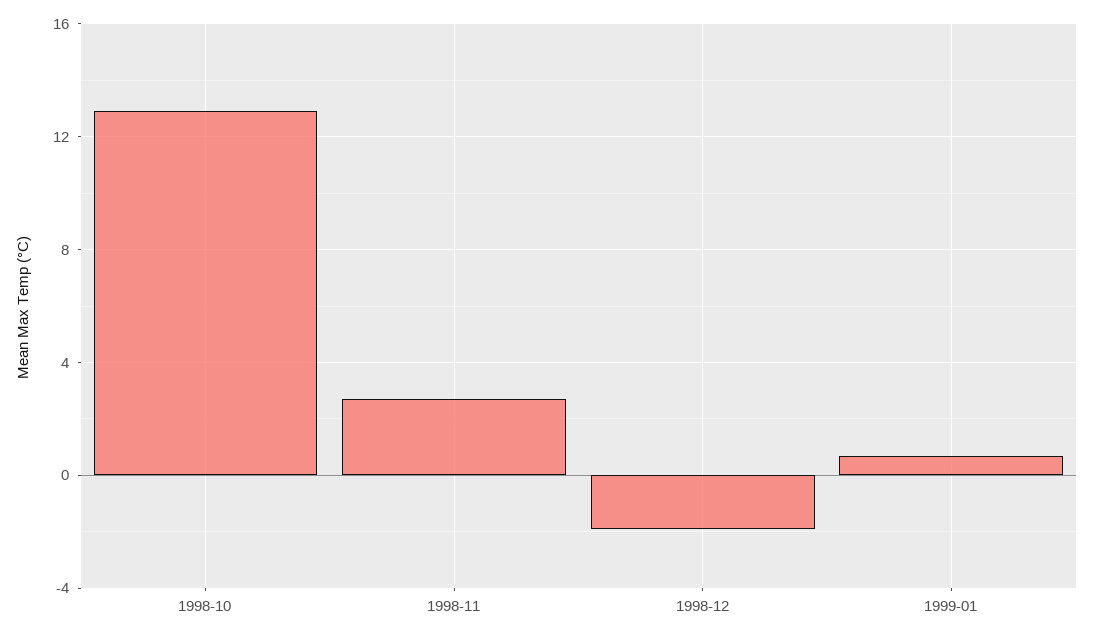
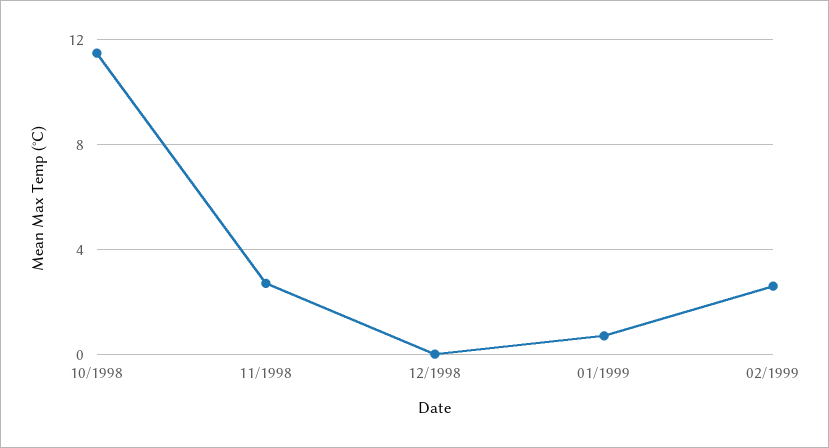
1998-10: 13 -> 11.5
1998-12: -2 -> 0
02/1999: none -> 2.5

